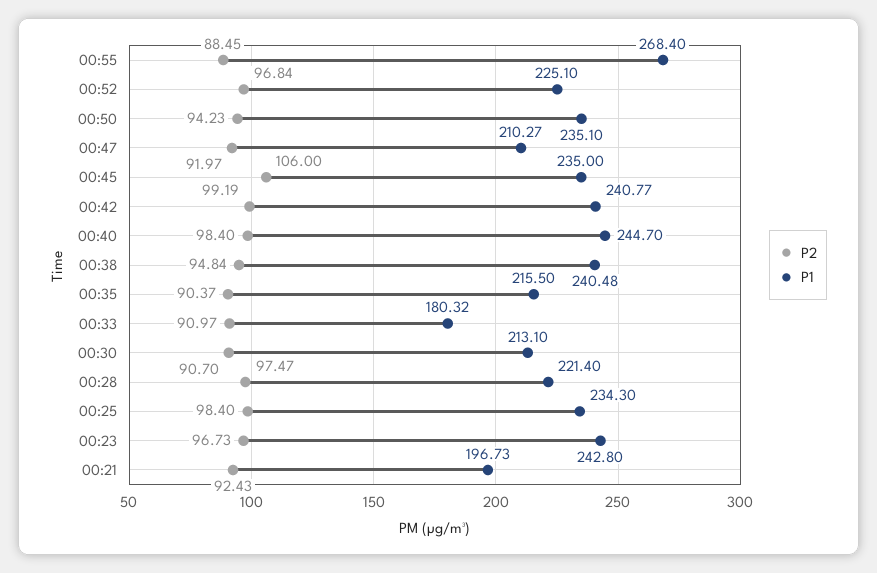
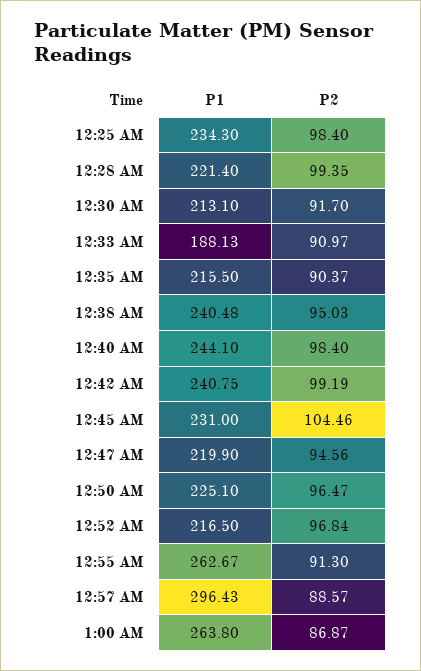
P2, 00:55: 88.45 -> 91.3
P1, 00:55: 268.4 -> 262.67
P1, 00:52: 225.1 -> 216.5
P2, 00:50: 94.23 -> 96.47
P1, 00:50: 235.1 -> 225.1
P2, 00:47: 91.97 -> 94.56
P1, 00:47: 210.27 -> 219.9
P2, 00:45: 106 -> 104.46
P1, 00:45: 235 -> 231
P1, 00:42: 240.77 -> 240.75
P1, 00:40: 244.7 -> 244.1
P2, 00:38: 94.84 -> 95.03
P1, 00:33: 180.32 -> 188.13
P2, 00:30: 90.7 -> 91.7
P2, 00:28: 97.47 -> 99.35
P2, 00:23: 96.73 -> none
P1, 00:23: 242.8 -> none
P2, 00:21: 92.43 -> none
P1, 00:21: 196.73 -> none
P1, 12:57 AM: none -> 296.43
P2, 12:57 AM: none -> 88.57
P1, 1:00 AM: none -> 263.8
P2, 1:00 AM: none -> 86.87

